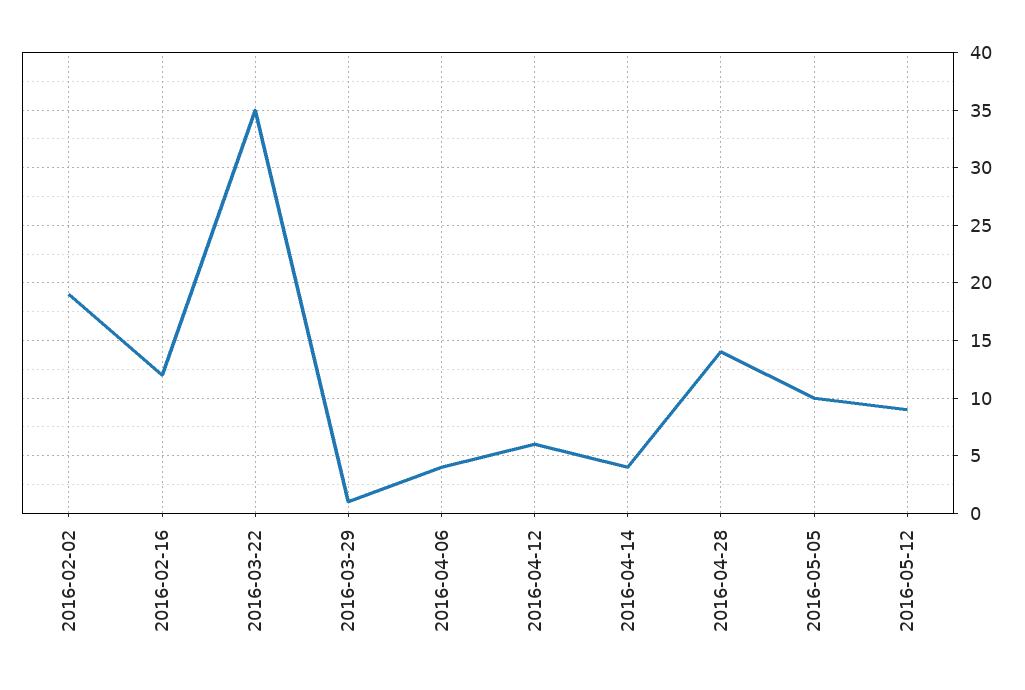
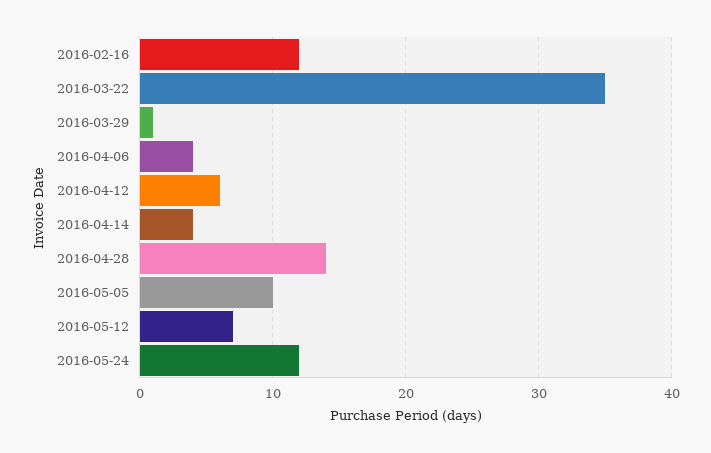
2016-02-02: 19 -> none
2016-05-12: 9 -> 7
2016-05-24: none -> 12

